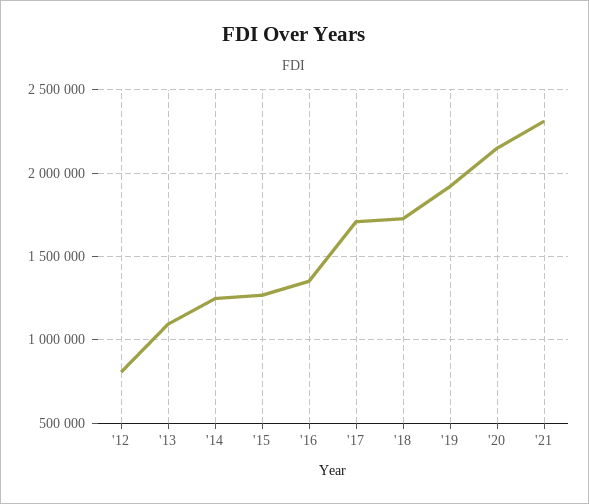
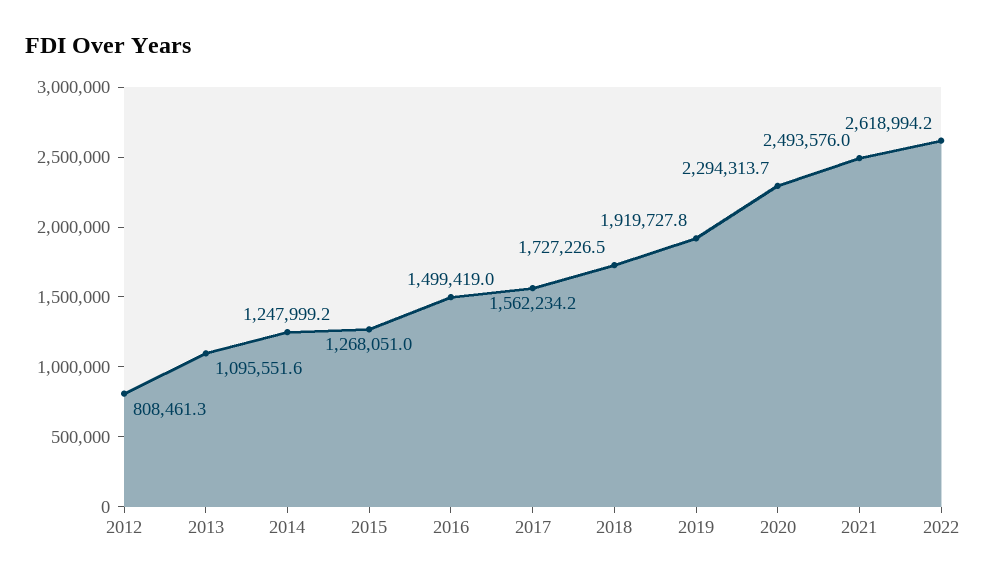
'16: 1350000 -> 1499419
'17: 1700000 -> 1562234.2
'20: 2150000 -> 2294313.7
'21: 2300000 -> 2493576
2022: none -> 2618994.2

